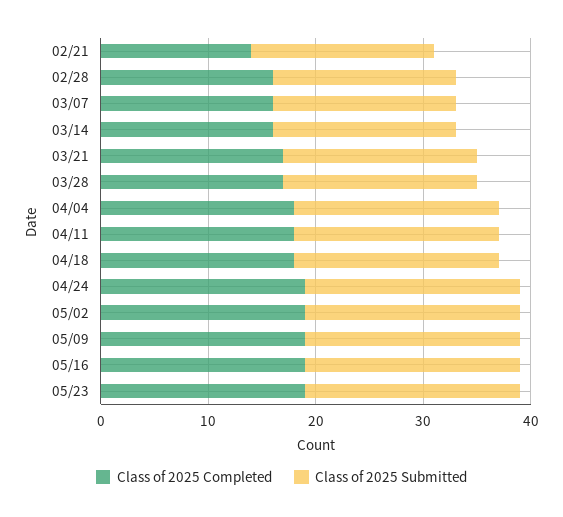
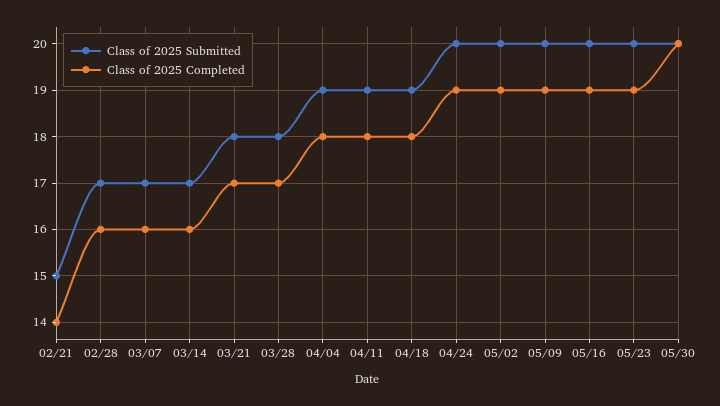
Class of 2025 Submitted, 02/21: 17 -> 15
Class of 2025 Submitted, 05/30: none -> 20
Class of 2025 Completed, 05/30: none -> 20

